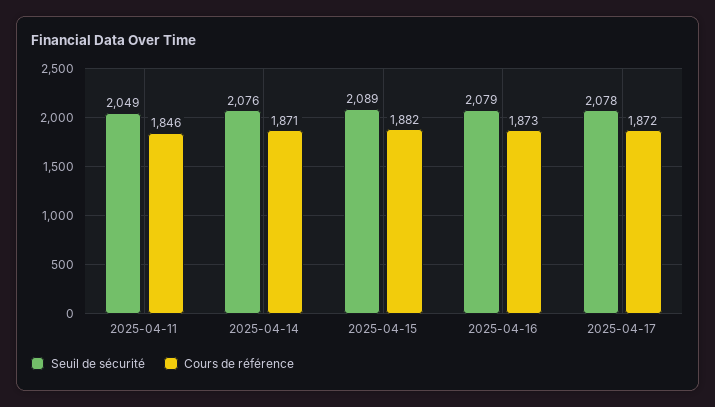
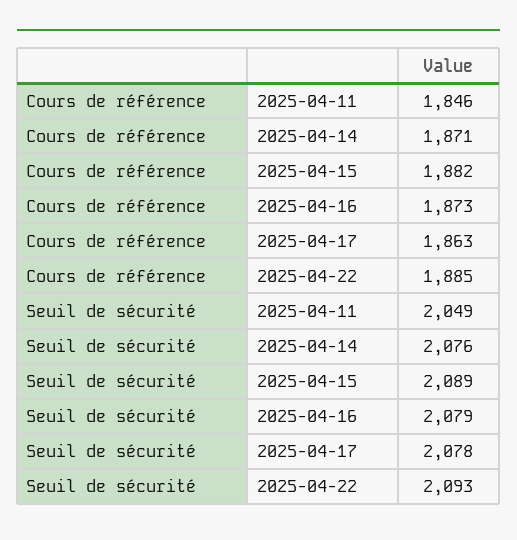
Cours de référence, 2025-04-17: 1872 -> 1863
Cours de référence, 2025-04-22: none -> 1885
Seuil de sécurité, 2025-04-22: none -> 2093

